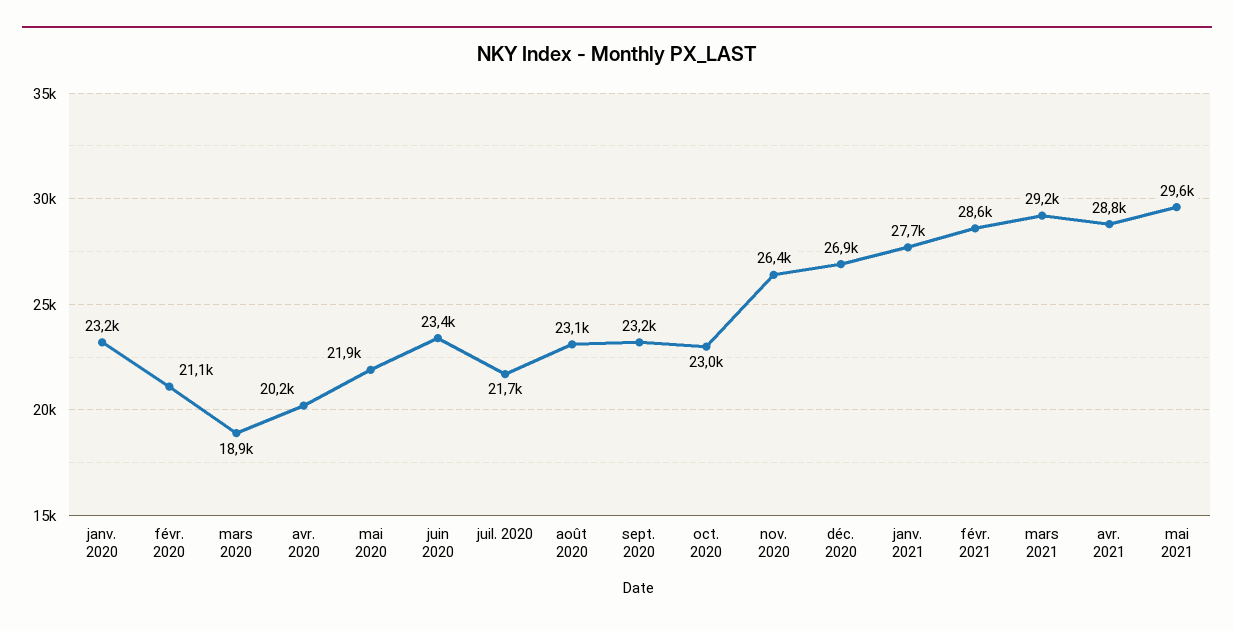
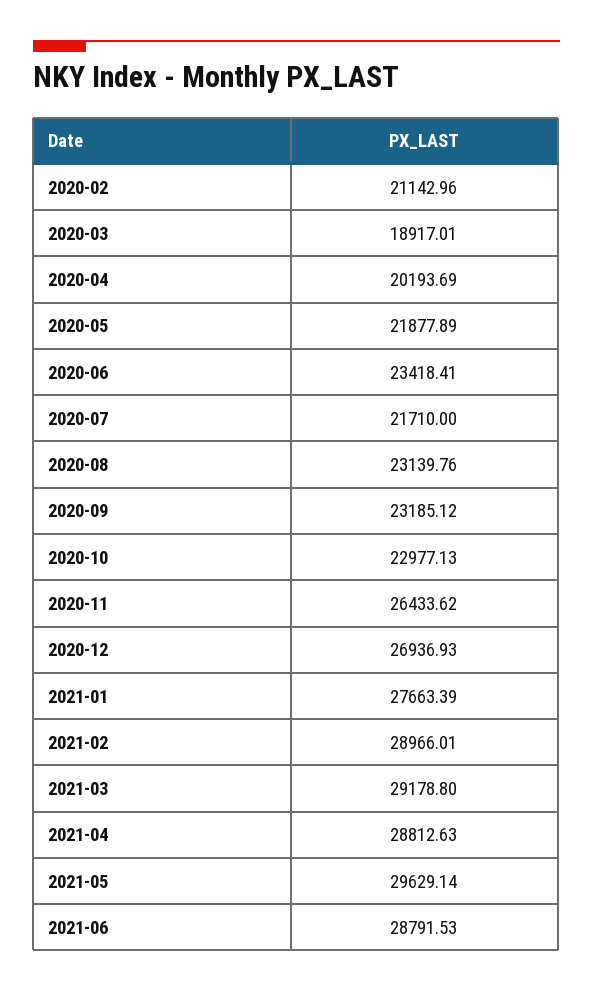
janv. 2020: 23200 -> none
févr. 2021: 28600 -> 28966.01
2021-06: none -> 28791.53

